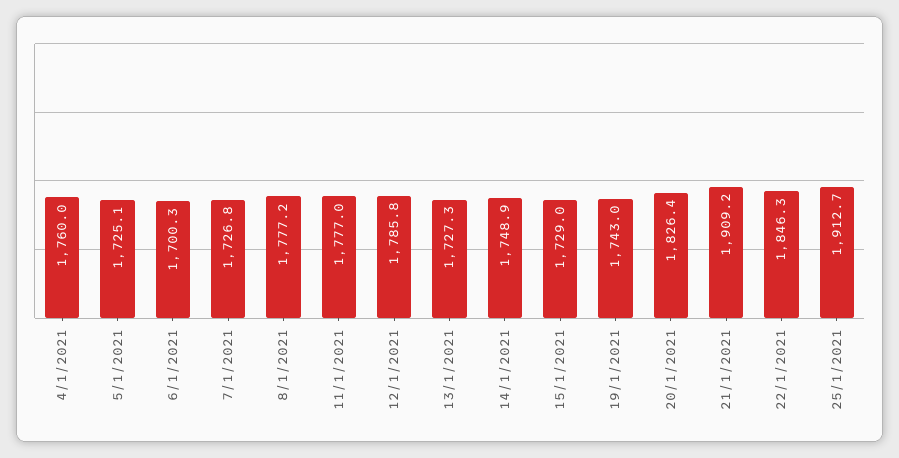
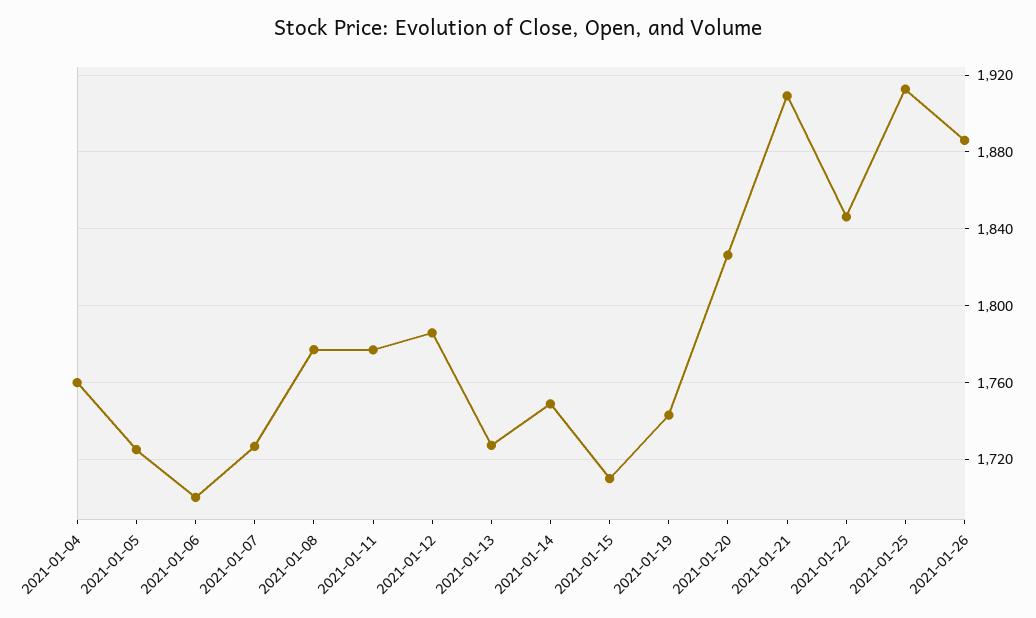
15/1/2021: 1729 -> 1710
2021-01-26: none -> 1885

